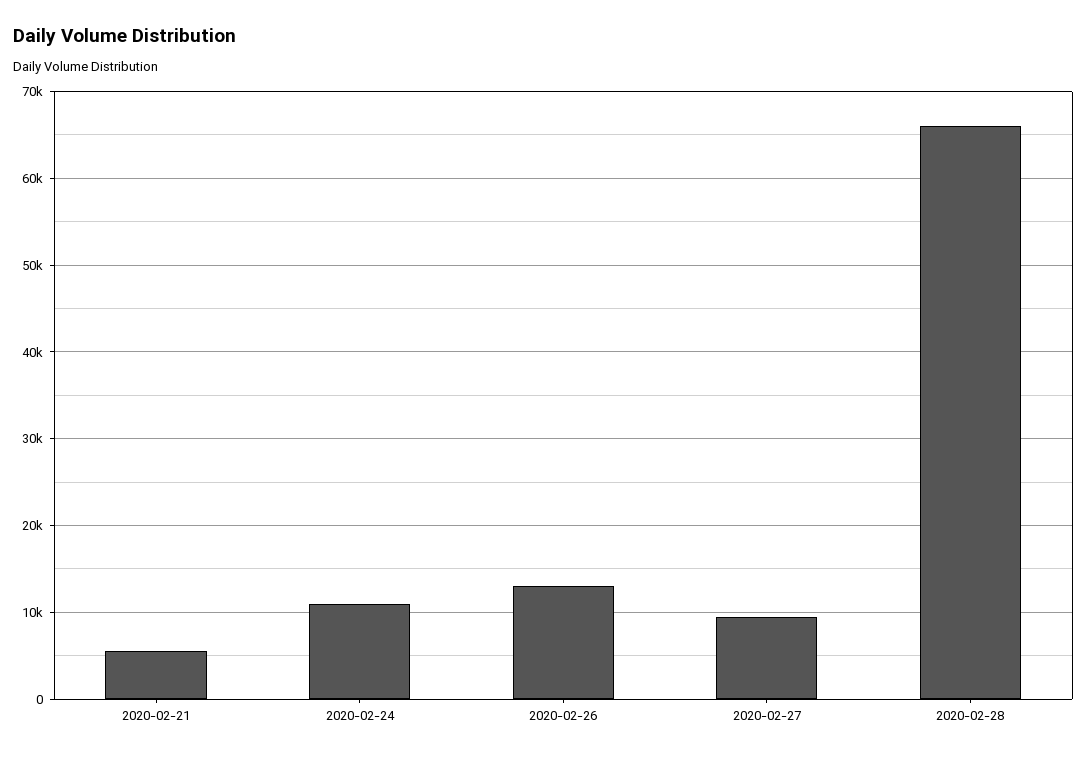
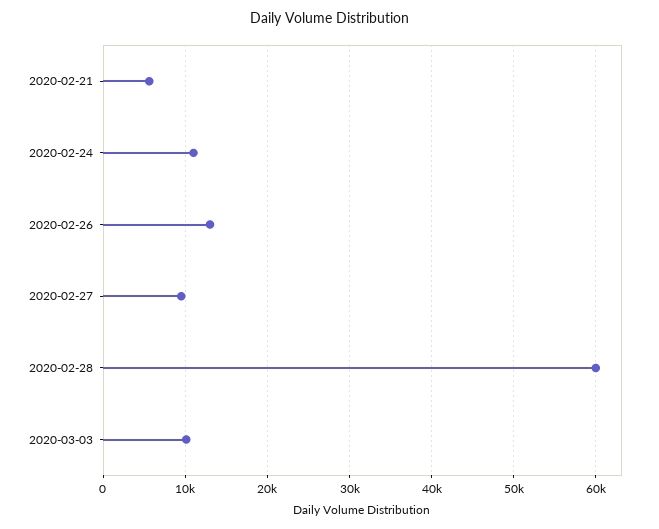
2020-02-28: 66000 -> 60000
2020-03-03: none -> 10000

